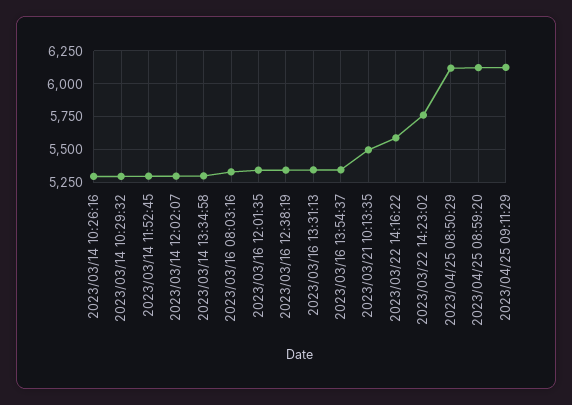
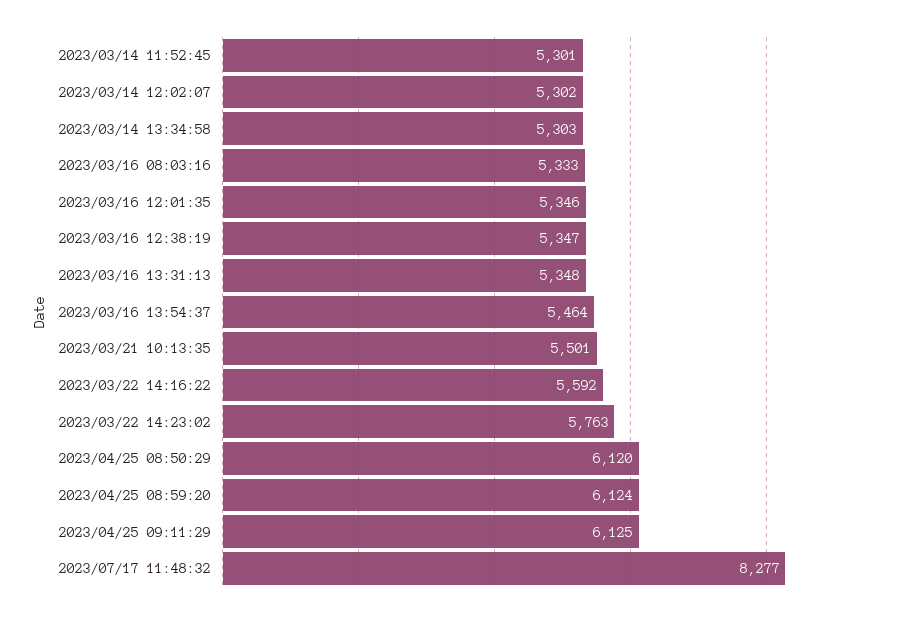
2023/03/14 10:26:16: 5300 -> none
2023/03/14 10:29:32: 5300 -> none
2023/03/16 13:54:37: 5350 -> 5464
2023/07/17 11:48:32: none -> 8277

